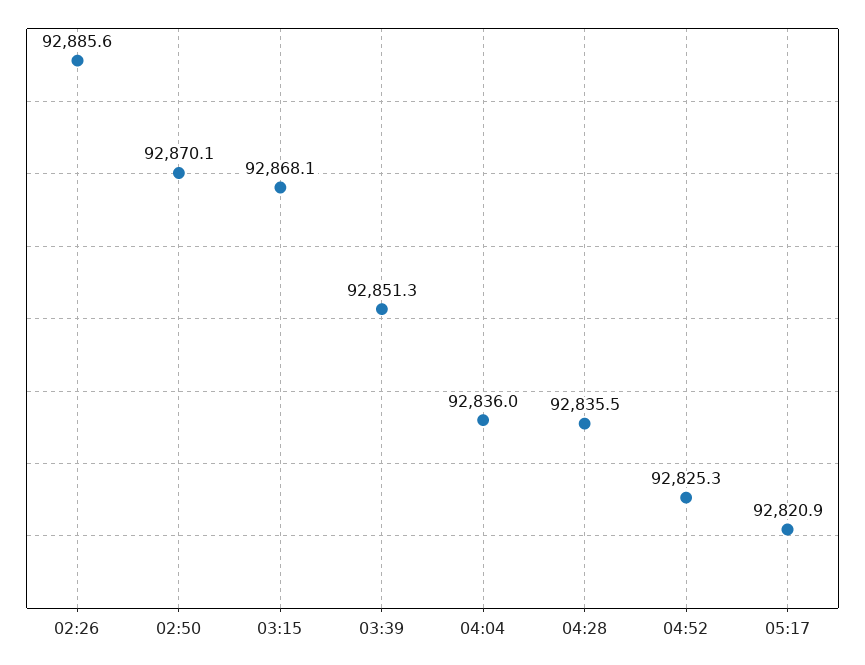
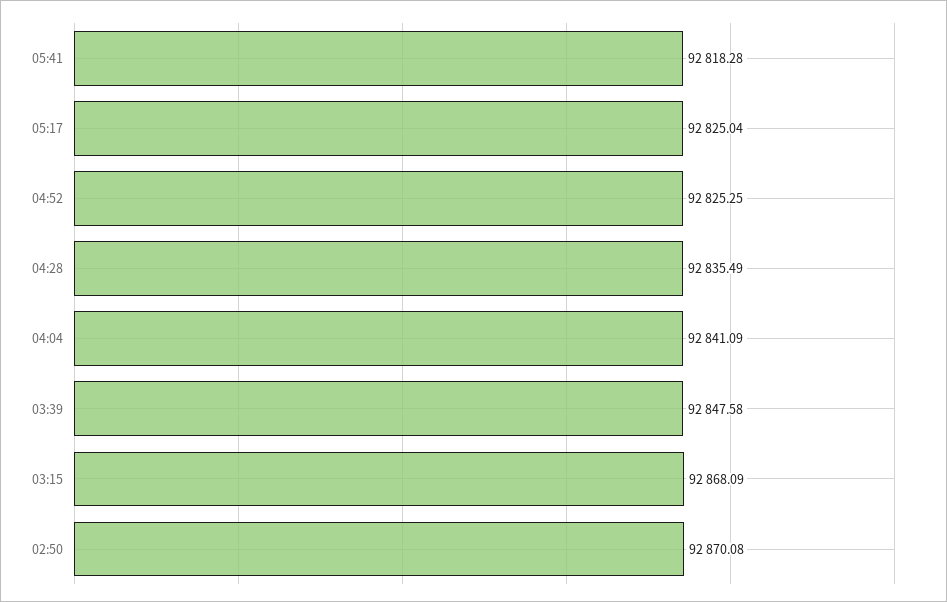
02:26: 92885.6 -> none
03:39: 92851.3 -> 92847.58
04:04: 92836 -> 92841.09
05:17: 92820.9 -> 92825.04
05:41: none -> 92818.28

